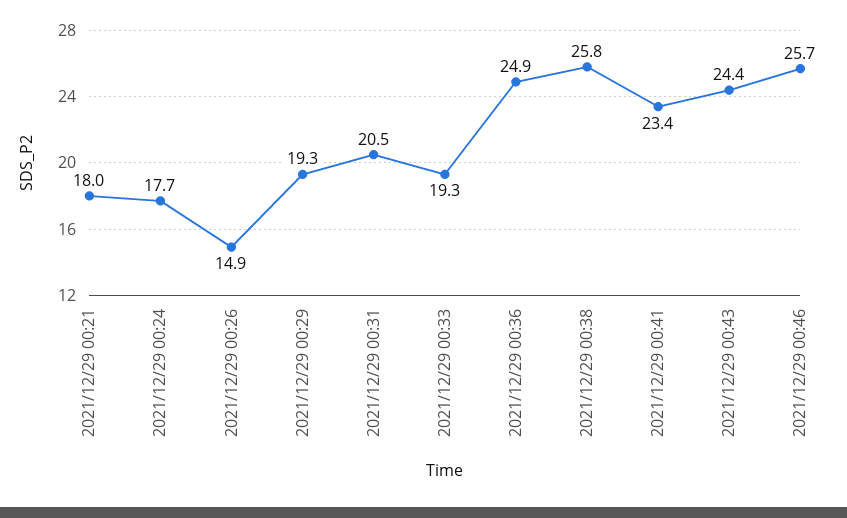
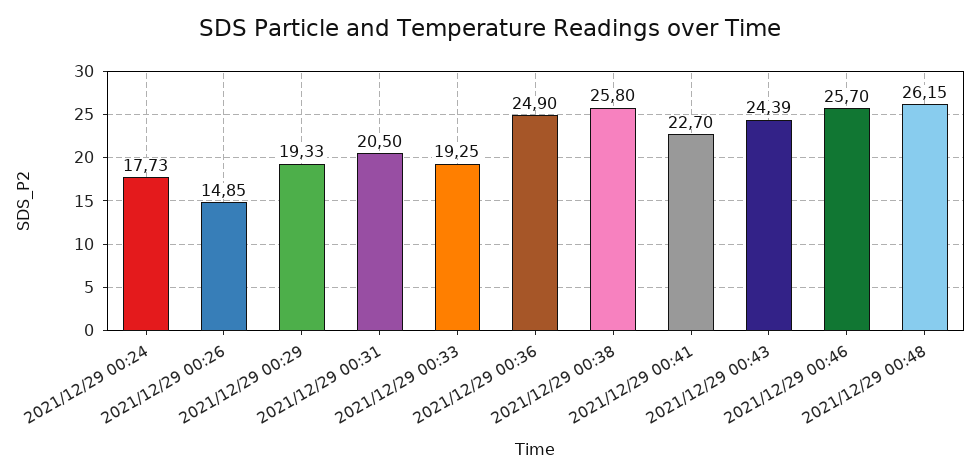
2021/12/29 00:21: 18 -> none
2021/12/29 00:41: 23.4 -> 22.7
2021/12/29 00:48: none -> 26.15

